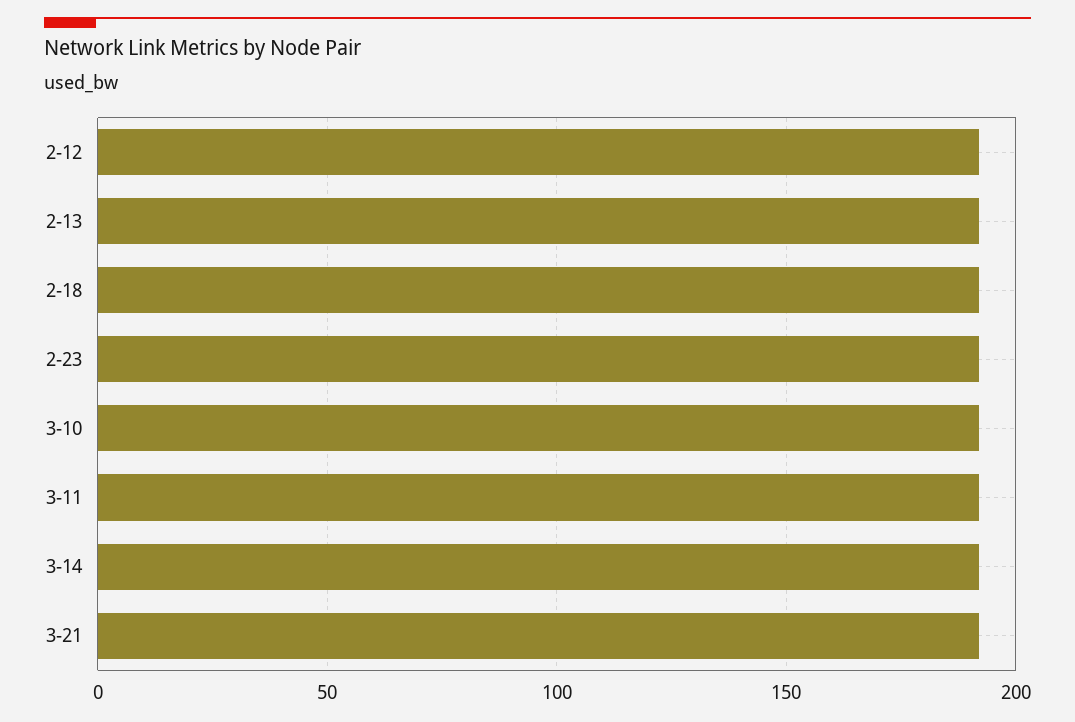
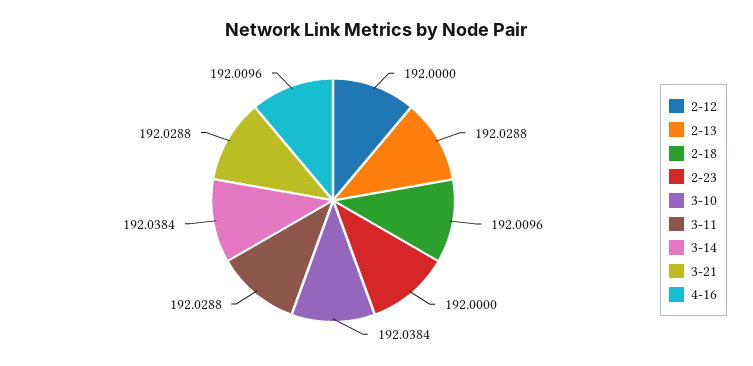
4-16: none -> 192.0096

